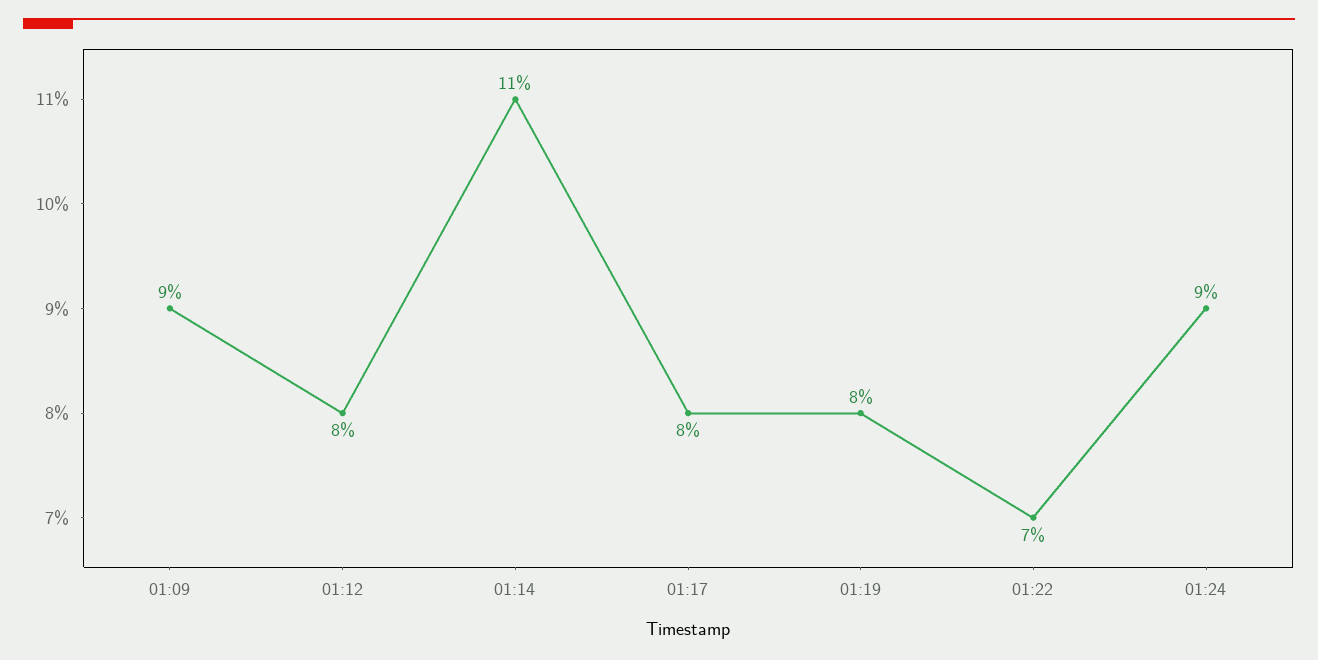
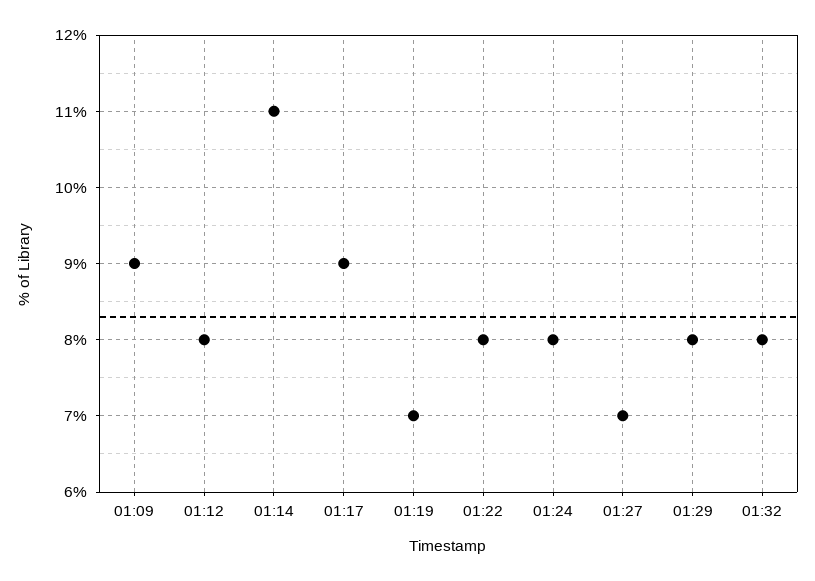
01:17: 8 -> 9
01:19: 8 -> 7
01:22: 7 -> 8
01:24: 9 -> 8
01:27: none -> 7
01:29: none -> 8
01:32: none -> 8

